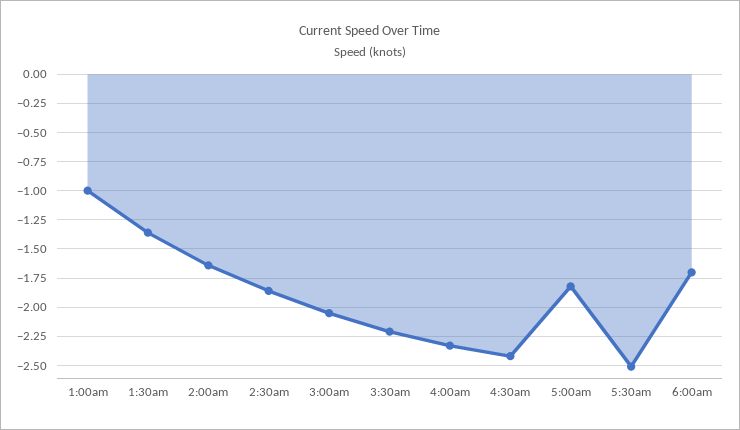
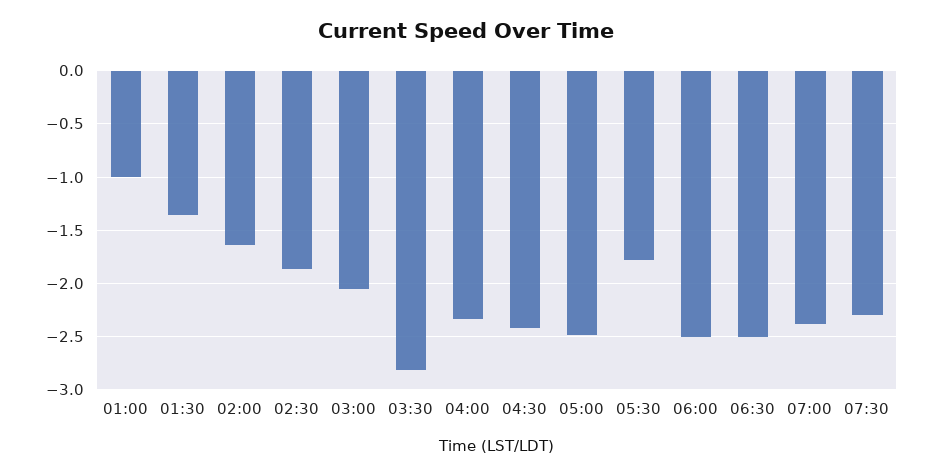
3:30am: -2.25 -> -2.8
5:00am: -1.75 -> -2.5
5:30am: -2.5 -> -1.8
6:00am: -1.75 -> -2.5
06:30: none -> -2.5
07:00: none -> -2.4
07:30: none -> -2.3

